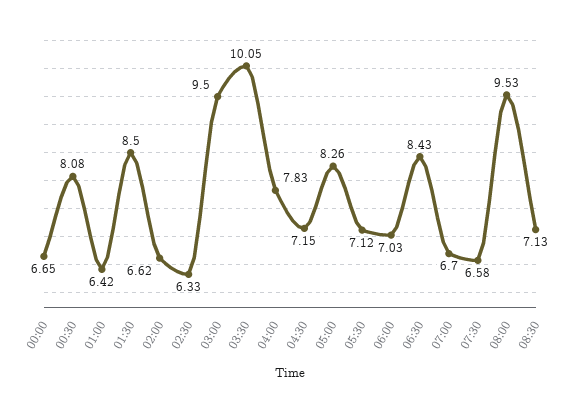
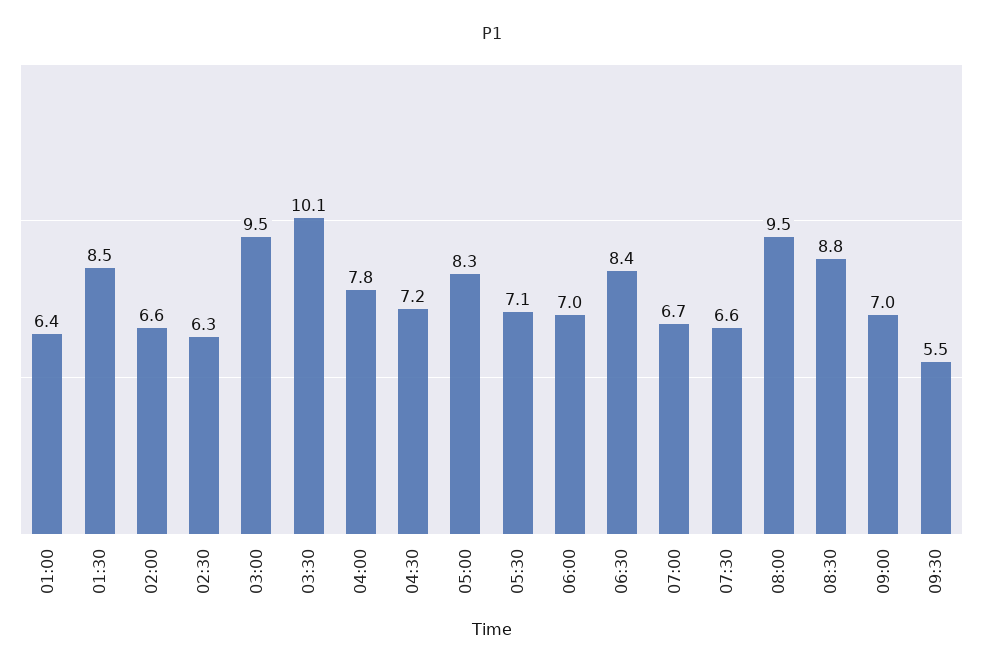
00:00: 6.65 -> none
00:30: 8.08 -> none
08:30: 7.13 -> 8.8
09:00: none -> 7
09:30: none -> 5.5

